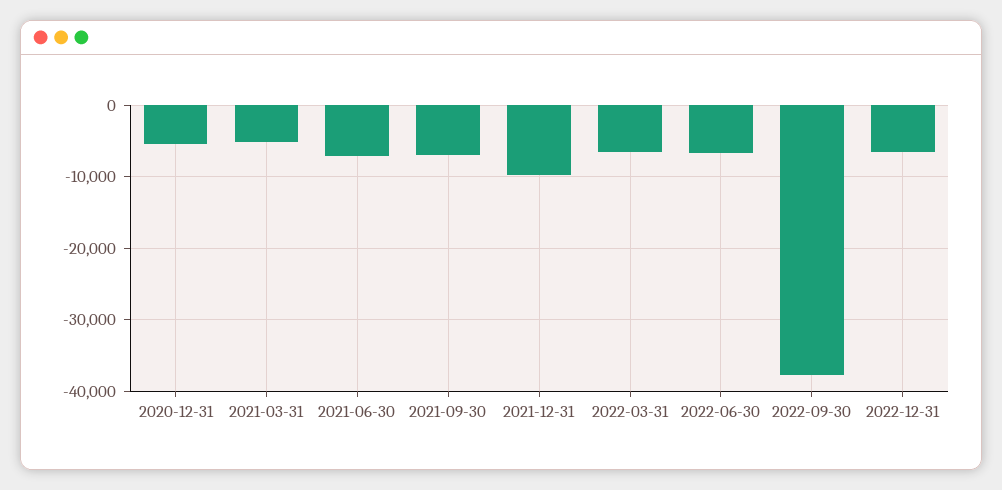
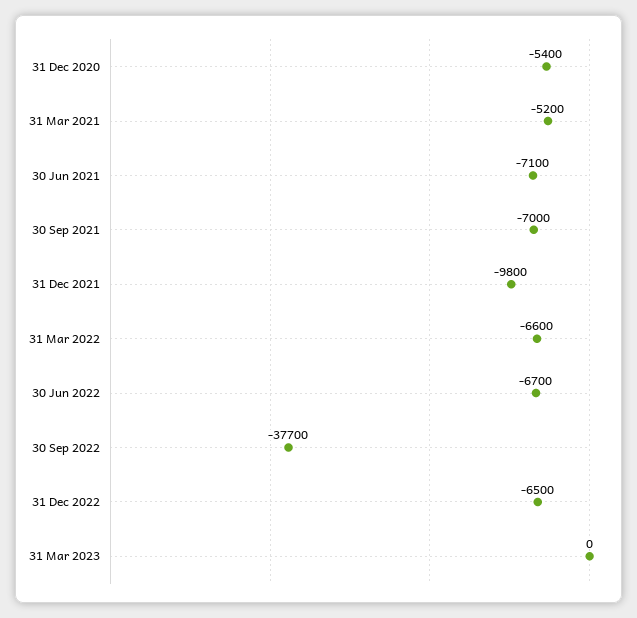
31 Mar 2023: none -> 0

